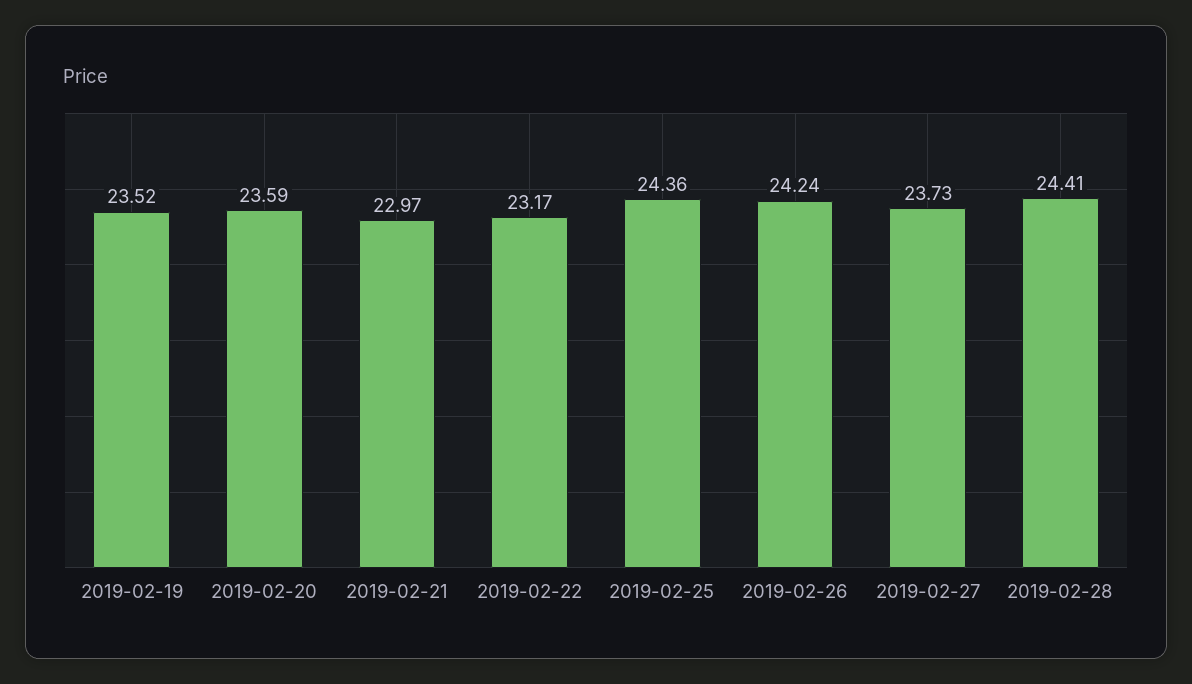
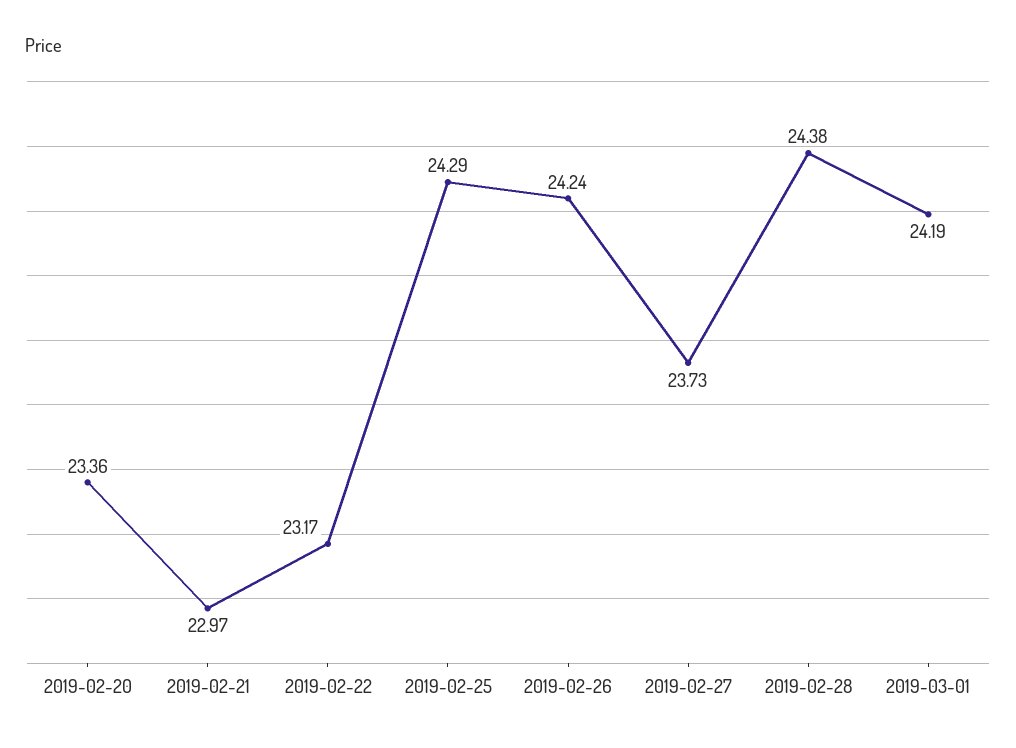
2019-02-19: 23.52 -> none
2019-02-20: 23.59 -> 23.36
2019-02-25: 24.36 -> 24.29
2019-02-28: 24.41 -> 24.38
2019-03-01: none -> 24.19

